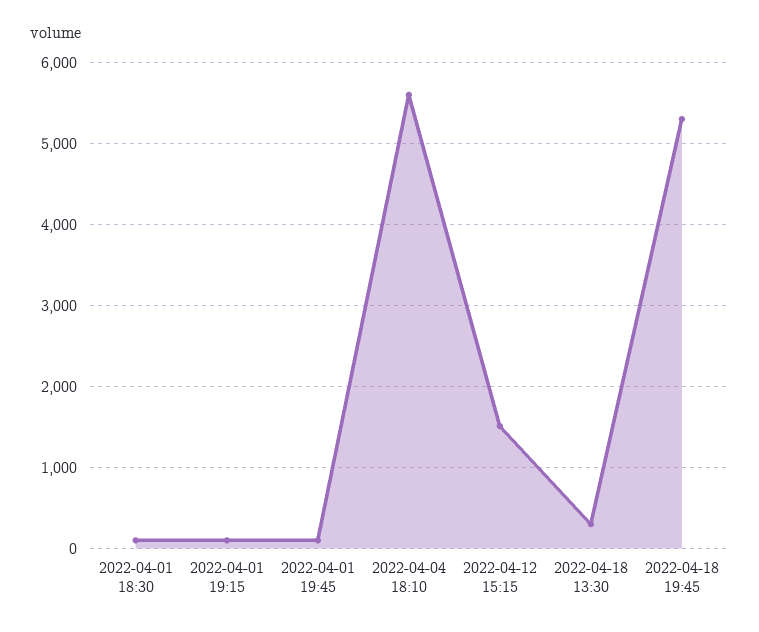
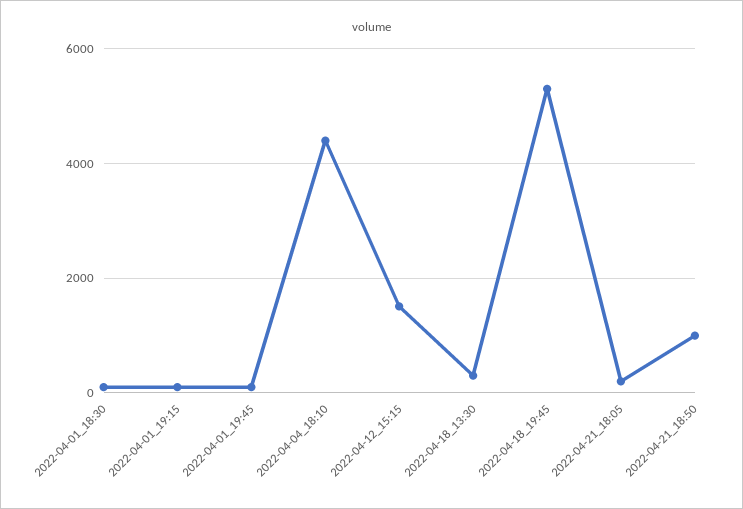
2022-04-04 18:10: 5600 -> 4400
2022-04-21_18:05: none -> 200
2022-04-21_18:50: none -> 1000

